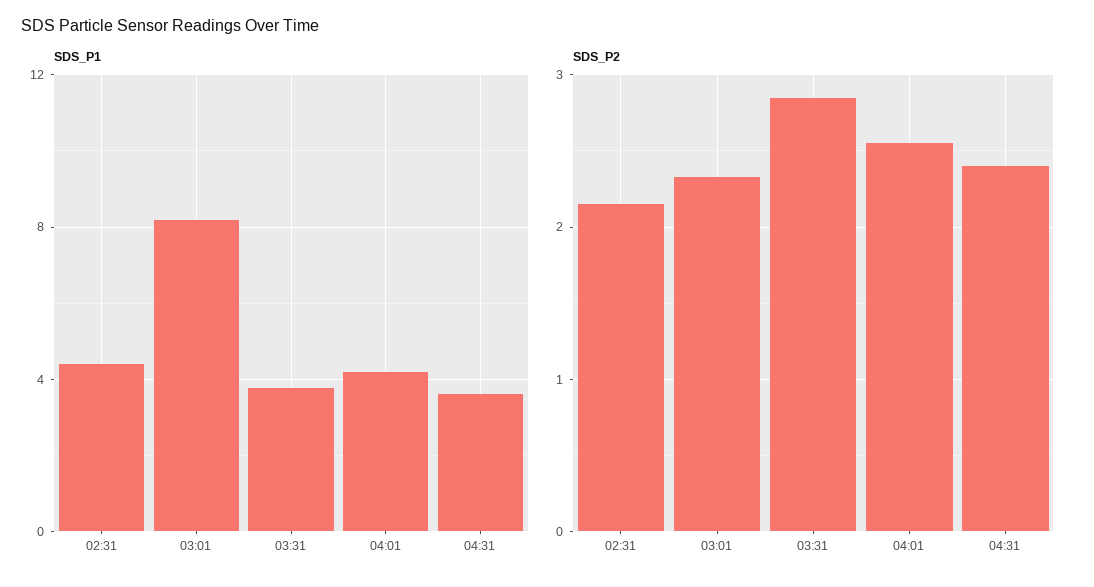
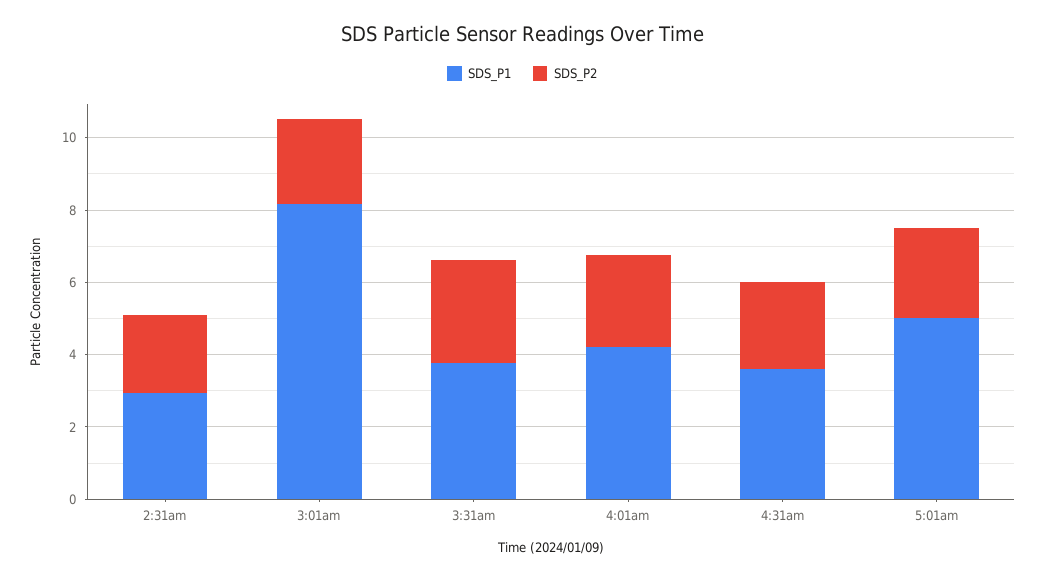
SDS_P1, 02:31: 4.5 -> 3
SDS_P1, 5:01am: none -> 5
SDS_P2, 5:01am: none -> 2.5

